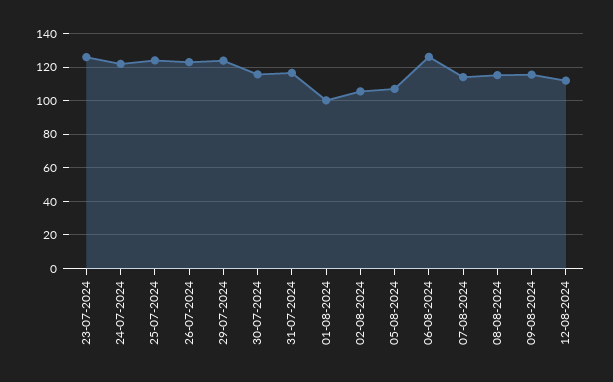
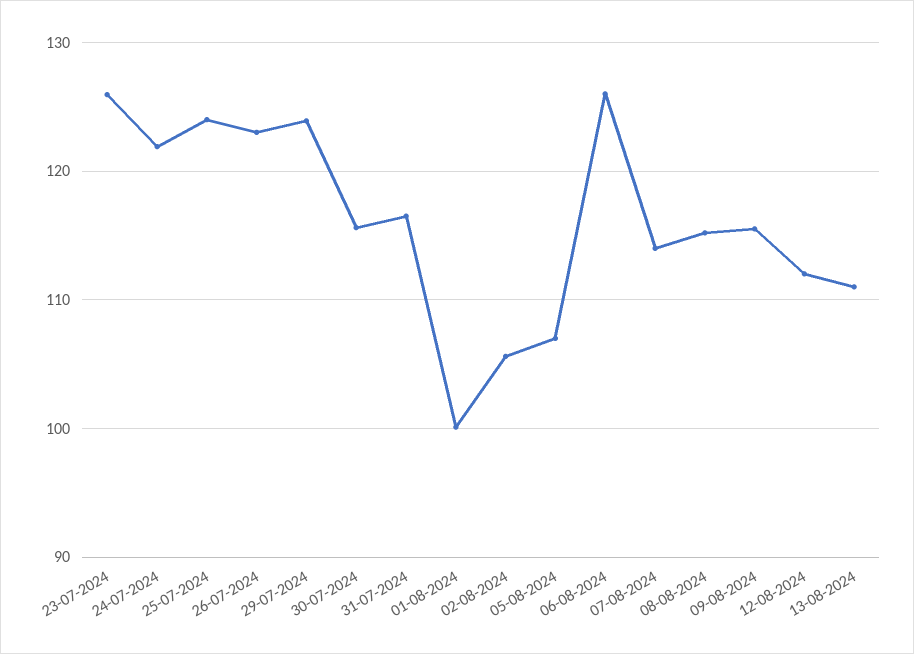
13-08-2024: none -> 111

